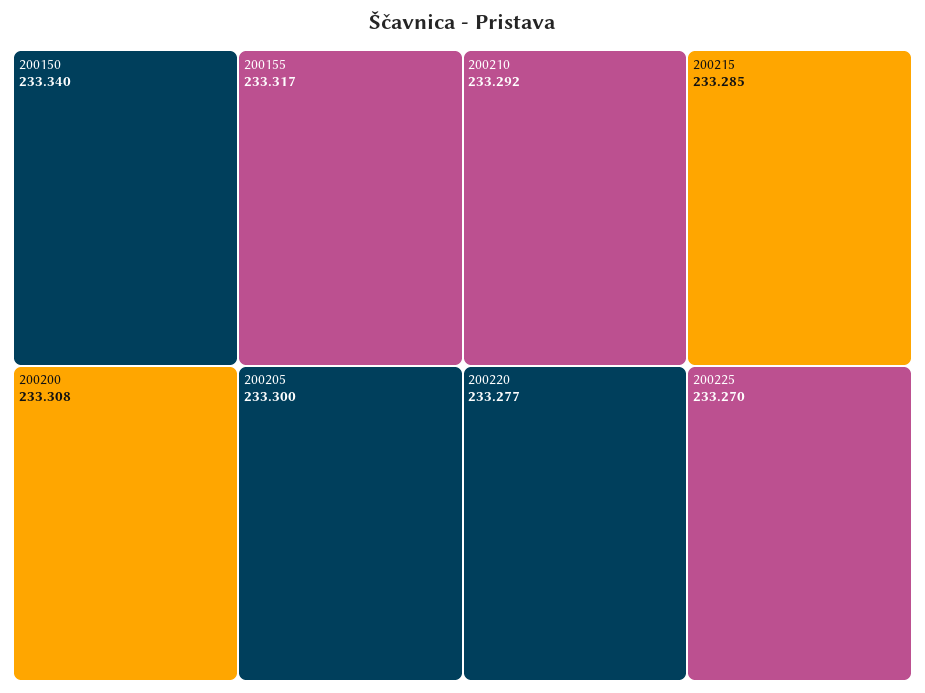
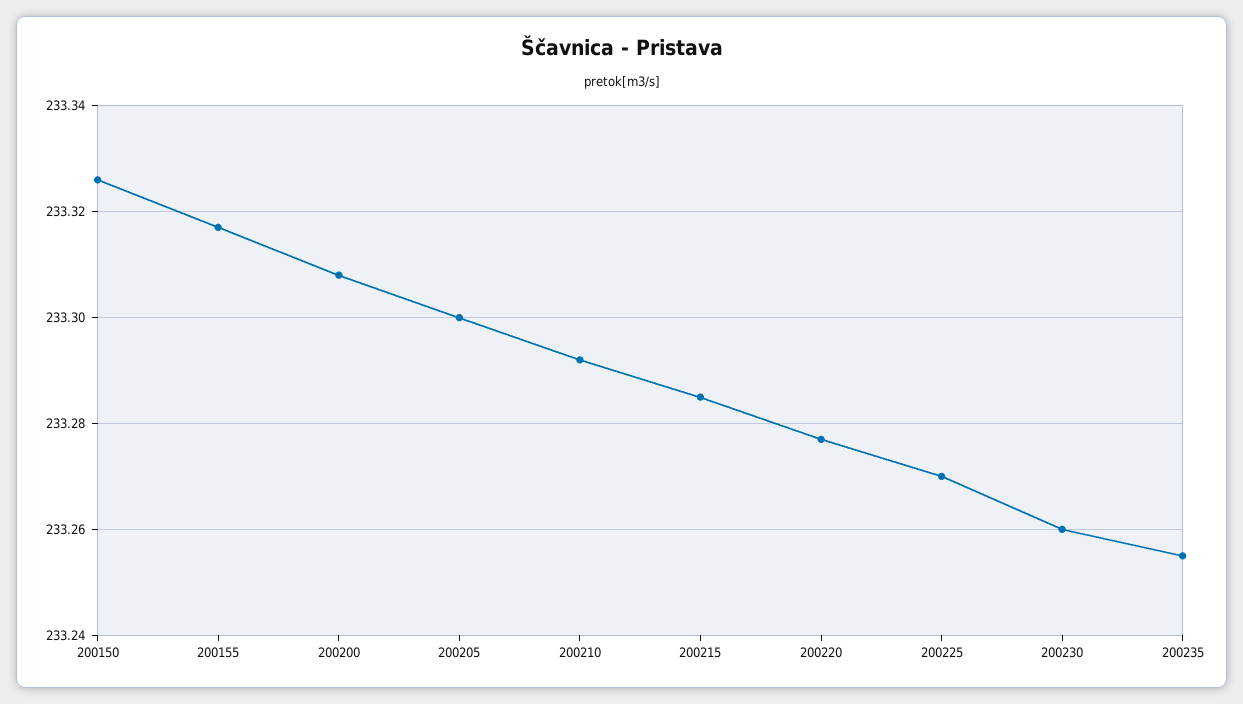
200150: 233.34 -> 233.325
200230: none -> 233.26
200235: none -> 233.255

